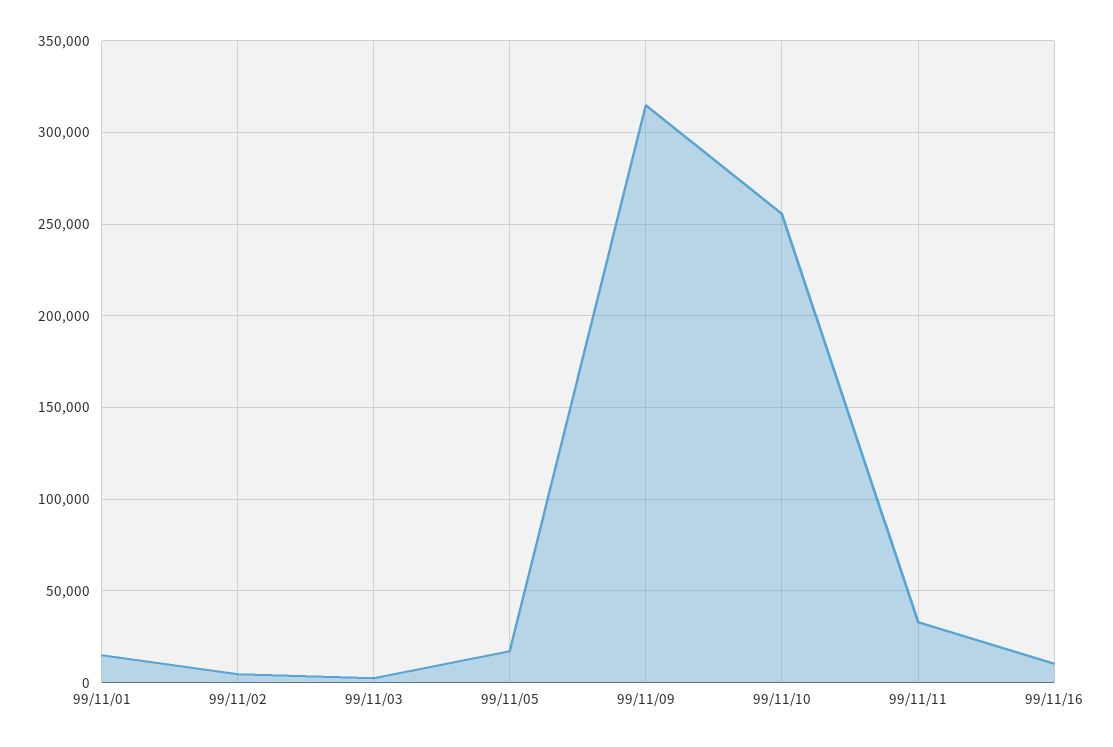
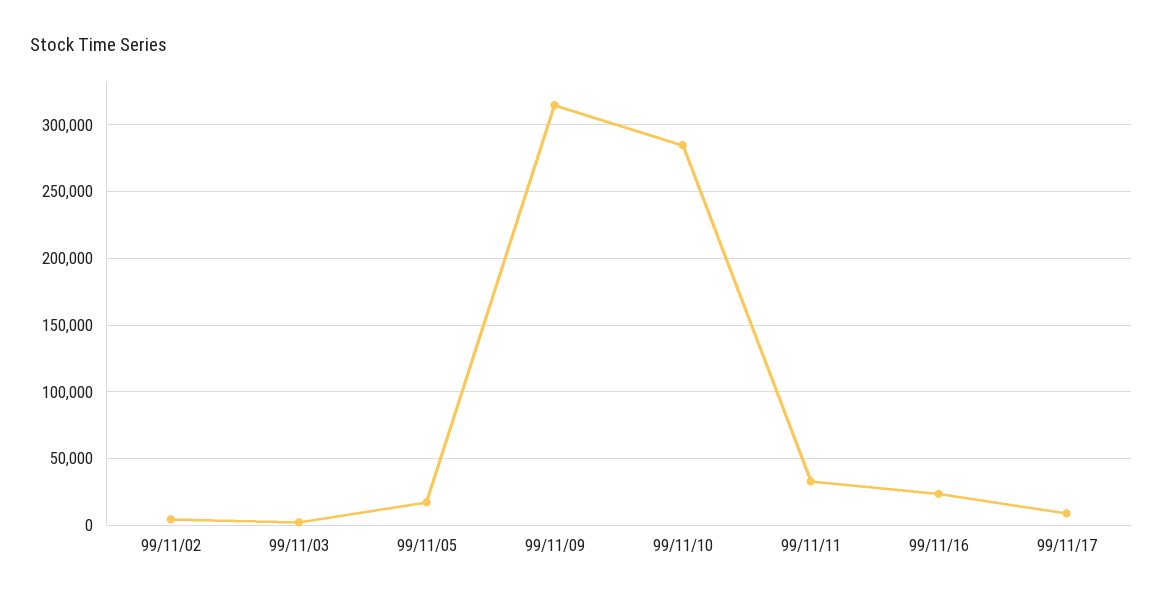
99/11/01: 15000 -> none
99/11/10: 255000 -> 285000
99/11/16: 10000 -> 25000
99/11/17: none -> 10000

